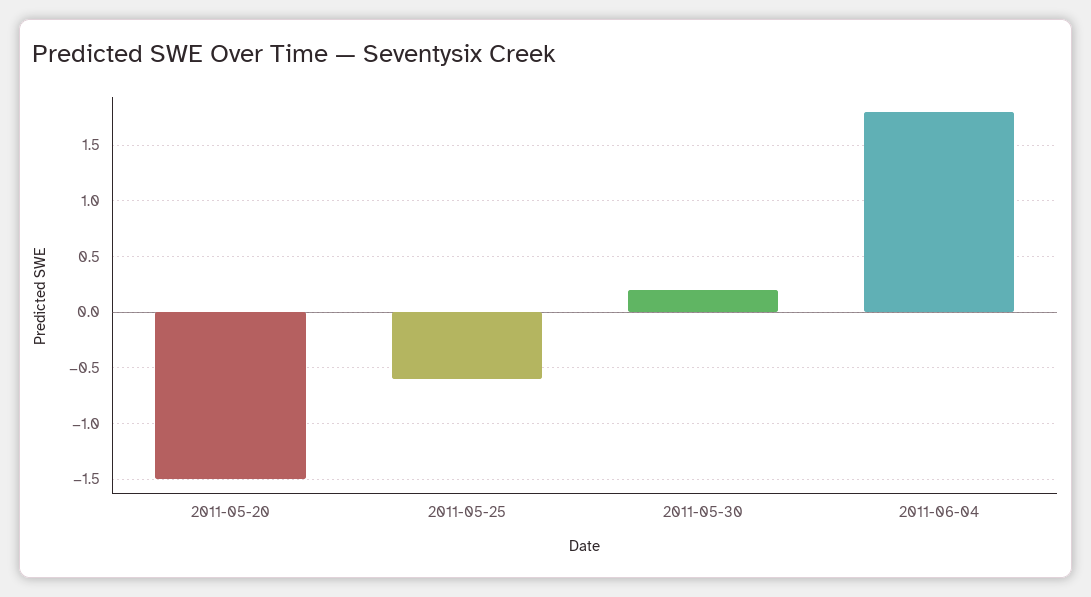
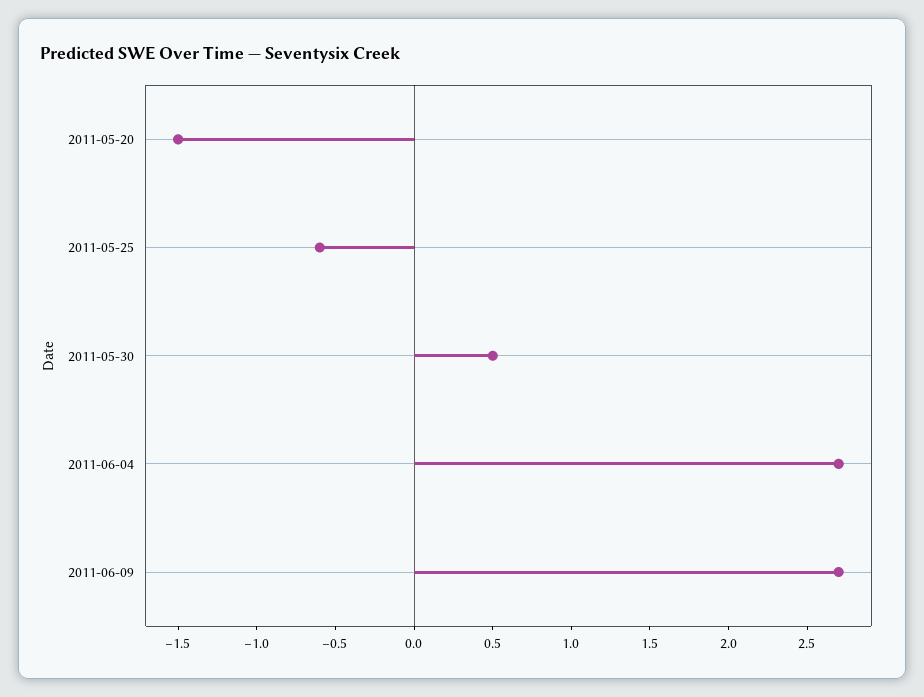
2011-05-30: 0.2 -> 0.5
2011-06-04: 1.8 -> 2.7
2011-06-09: none -> 2.7

